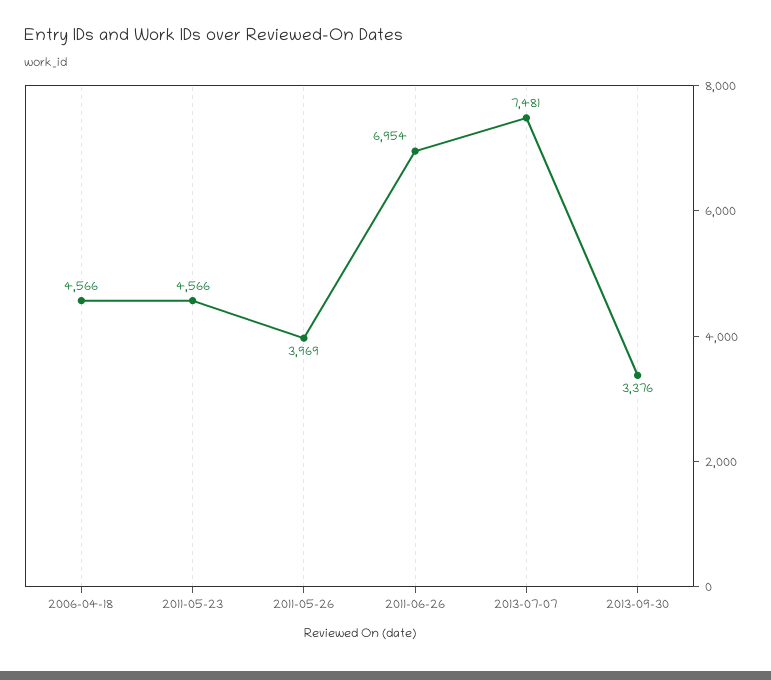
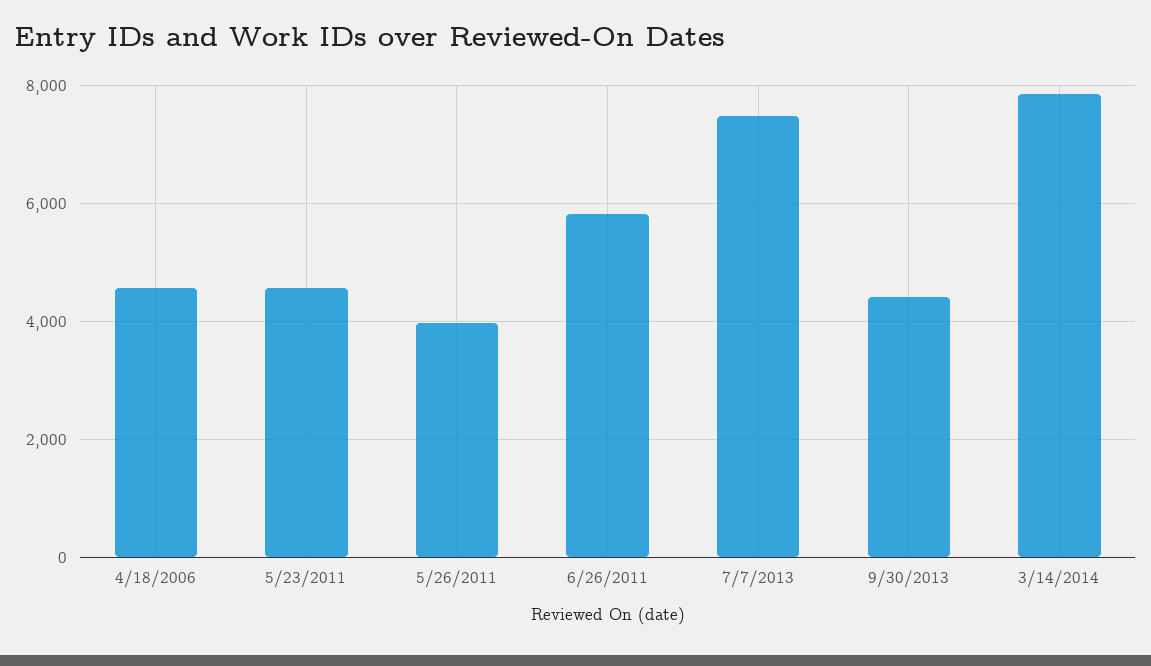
2011-06-26: 6954 -> 5800
2013-09-30: 3376 -> 4400
3/14/2014: none -> 7800

